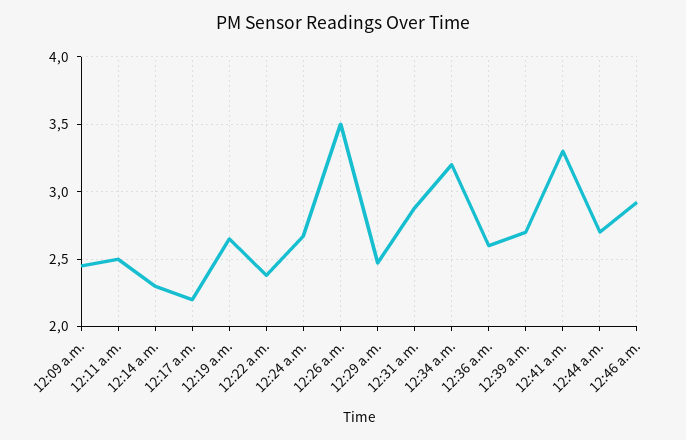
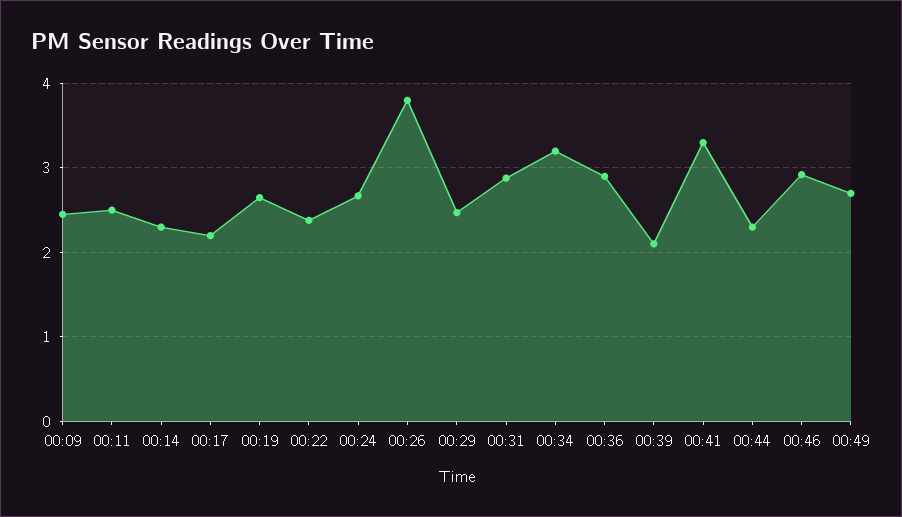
12:26 a.m.: 3.5 -> 3.8
12:36 a.m.: 2.6 -> 2.9
12:39 a.m.: 2.7 -> 2.1
12:44 a.m.: 2.7 -> 2.3
00:49: none -> 2.7

